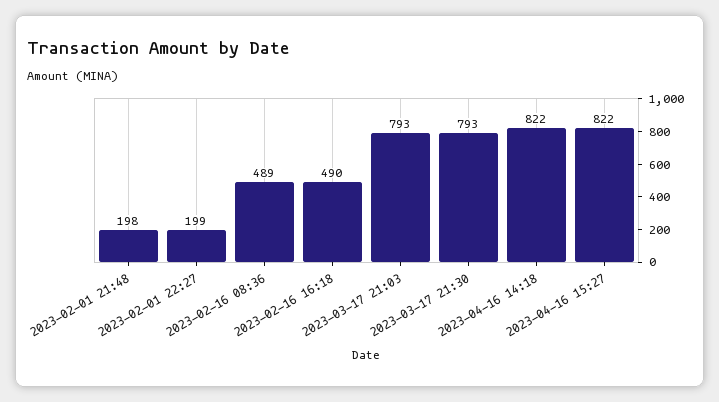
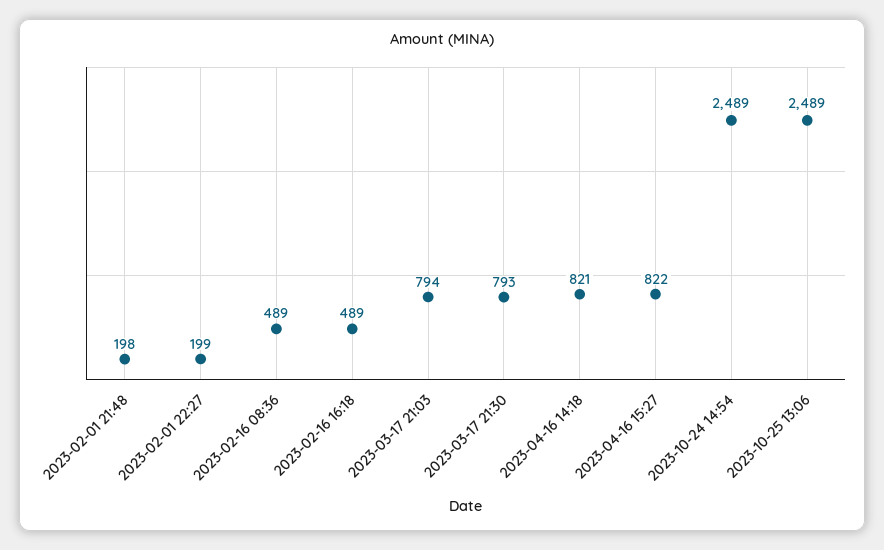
2023-02-16 16:18: 490 -> 489
2023-03-17 21:03: 793 -> 794
2023-04-16 14:18: 822 -> 821
2023-10-24 14:54: none -> 2489
2023-10-25 13:06: none -> 2489

